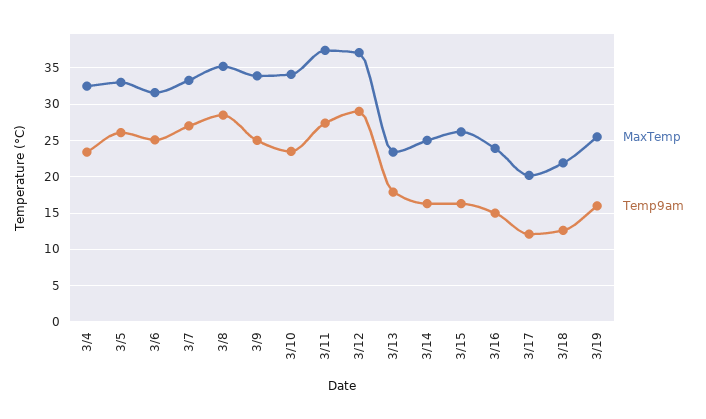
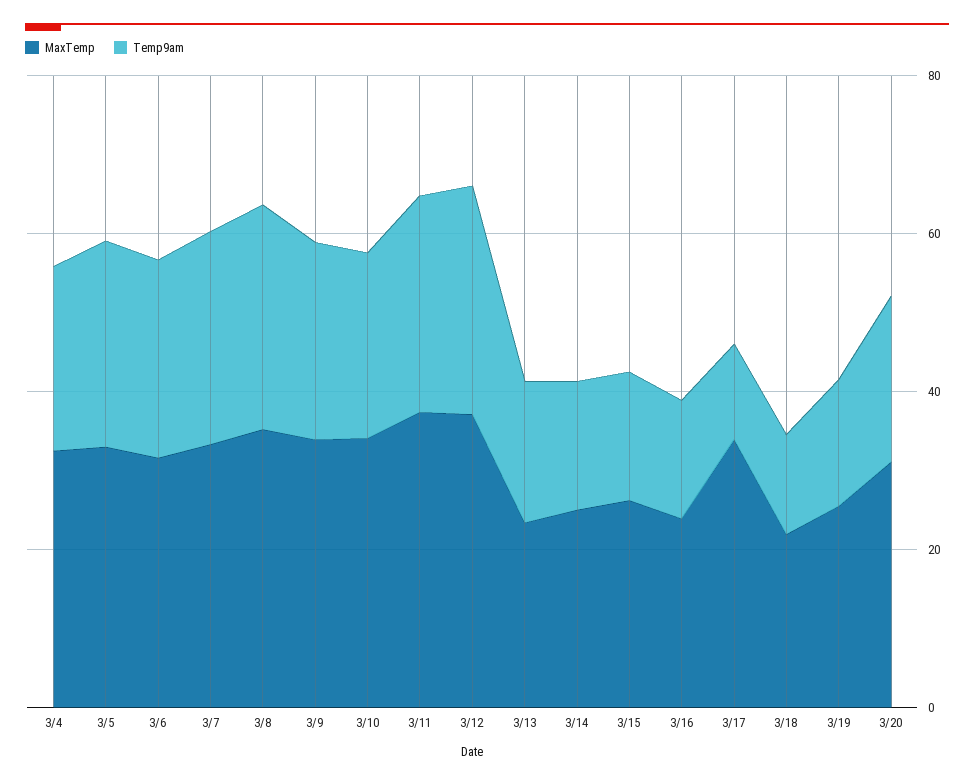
MaxTemp, 3/17: 20 -> 35
MaxTemp, 3/20: none -> 30
Temp9am, 3/20: none -> 20

